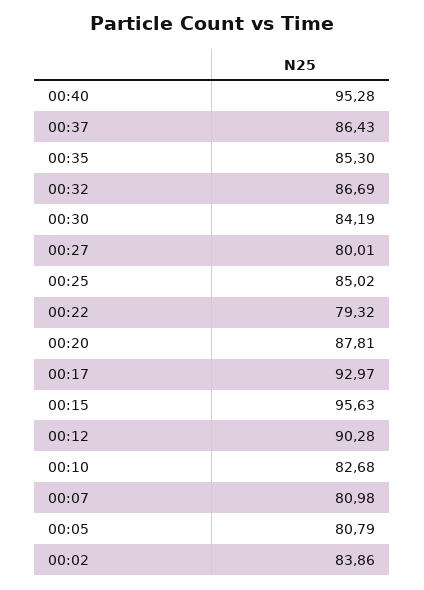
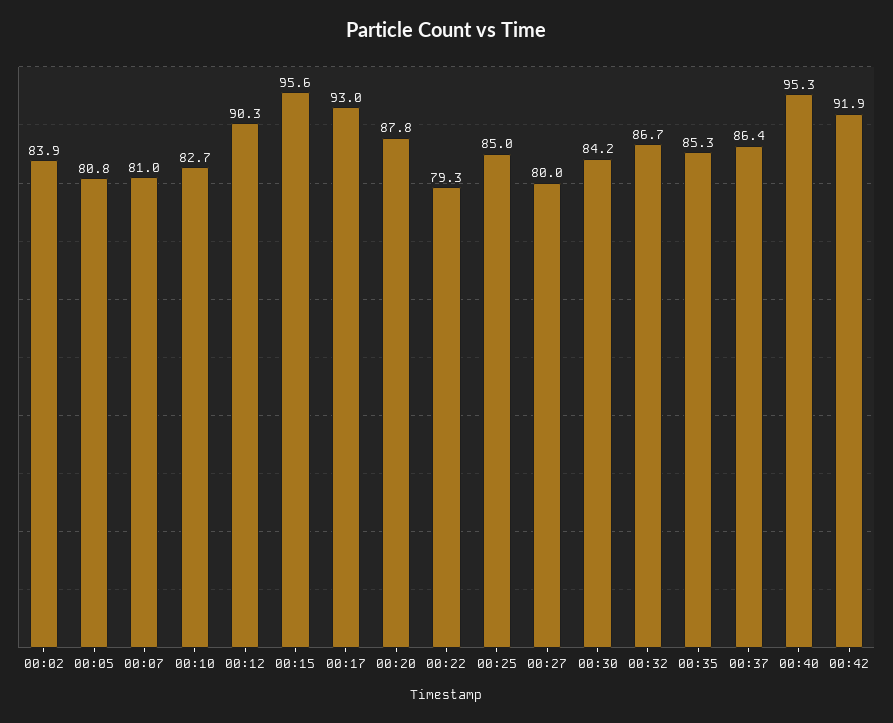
00:42: none -> 91.9

